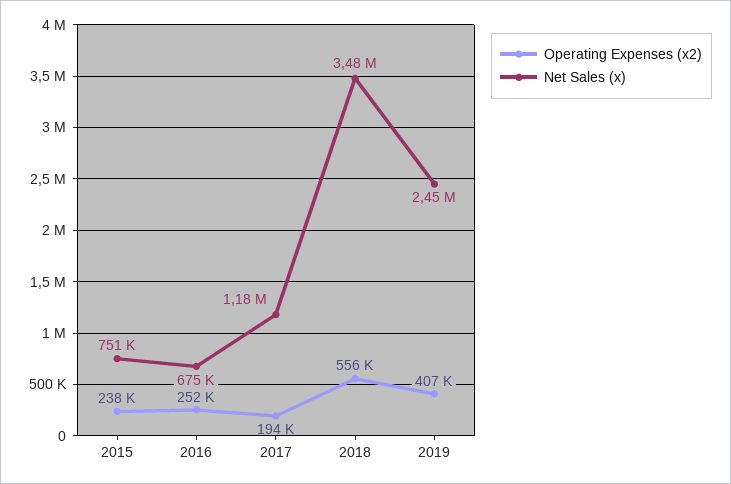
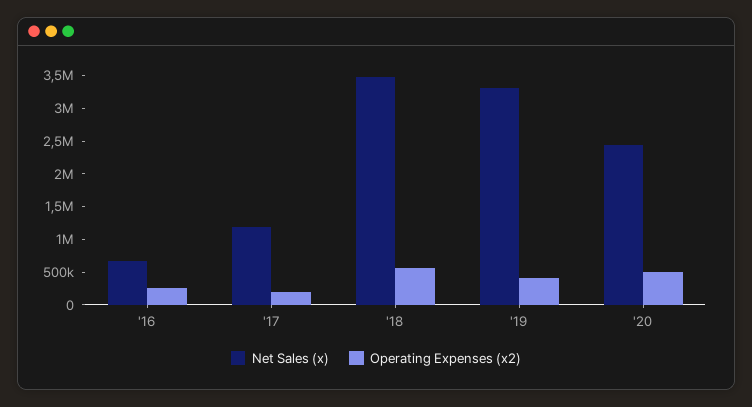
Operating Expenses (x2), 2015: 238000 -> none
Net Sales (x), 2015: 751000 -> none
Net Sales (x), 2019: 2450000 -> 3250000
Net Sales (x), '20: none -> 2500000
Operating Expenses (x2), '20: none -> 500000

